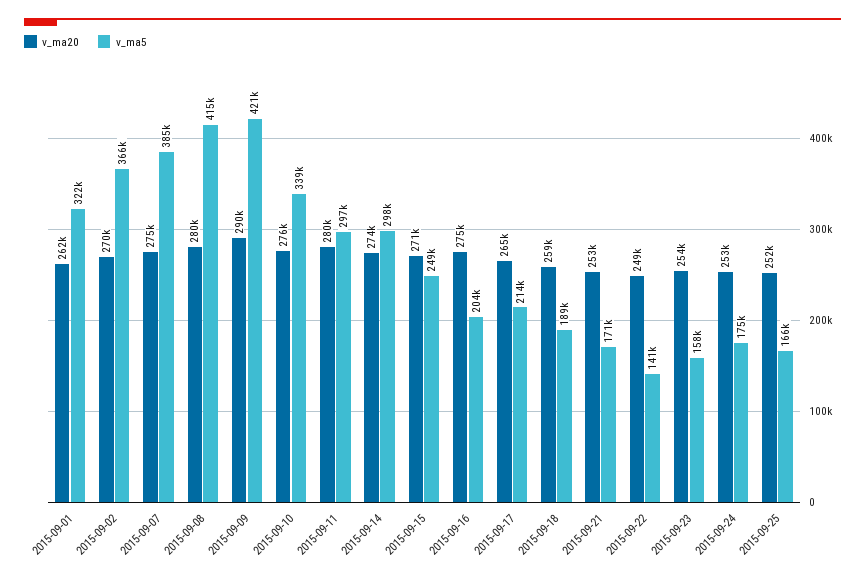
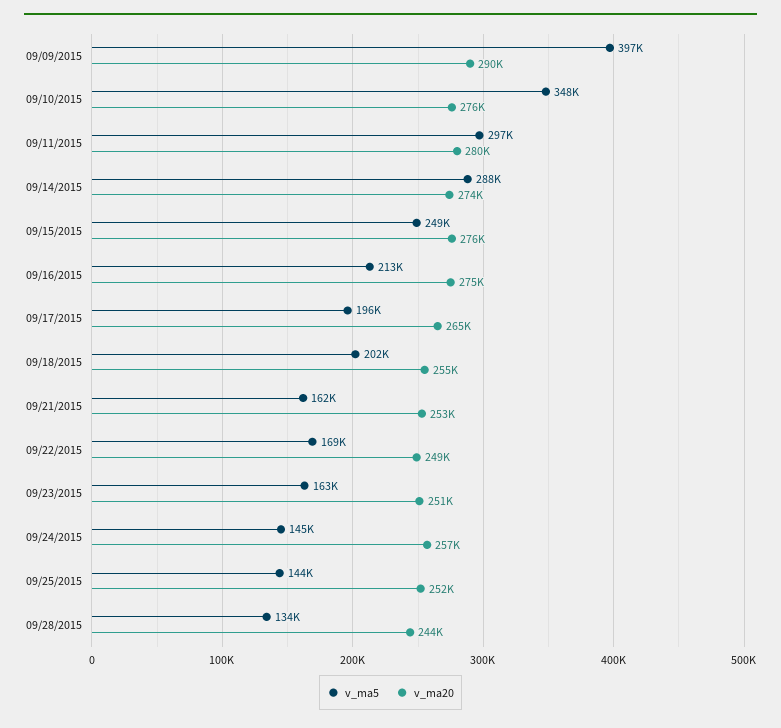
v_ma20, 2015-09-01: 262000 -> none
v_ma5, 2015-09-01: 322000 -> none
v_ma20, 2015-09-02: 270000 -> none
v_ma5, 2015-09-02: 366000 -> none
v_ma20, 2015-09-07: 275000 -> none
v_ma5, 2015-09-07: 385000 -> none
v_ma20, 2015-09-08: 280000 -> none
v_ma5, 2015-09-08: 415000 -> none
v_ma5, 2015-09-09: 421000 -> 397000
v_ma5, 2015-09-10: 339000 -> 348000
v_ma5, 2015-09-14: 298000 -> 288000
v_ma20, 2015-09-15: 271000 -> 276000
v_ma5, 2015-09-16: 204000 -> 213000
v_ma5, 2015-09-17: 214000 -> 196000
v_ma20, 2015-09-18: 259000 -> 255000
v_ma5, 2015-09-18: 189000 -> 202000
v_ma5, 2015-09-21: 171000 -> 162000
v_ma5, 2015-09-22: 141000 -> 169000
v_ma20, 2015-09-23: 254000 -> 251000
v_ma5, 2015-09-23: 158000 -> 163000
v_ma20, 2015-09-24: 253000 -> 257000
v_ma5, 2015-09-24: 175000 -> 145000
v_ma5, 2015-09-25: 166000 -> 144000
v_ma5, 09/28/2015: none -> 134000
v_ma20, 09/28/2015: none -> 244000

